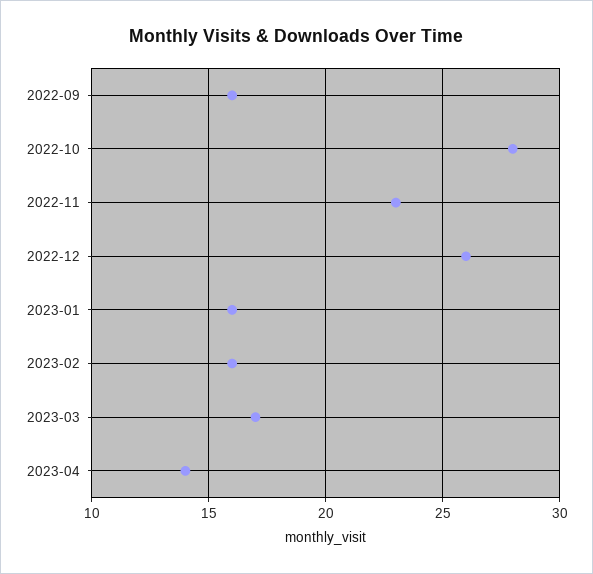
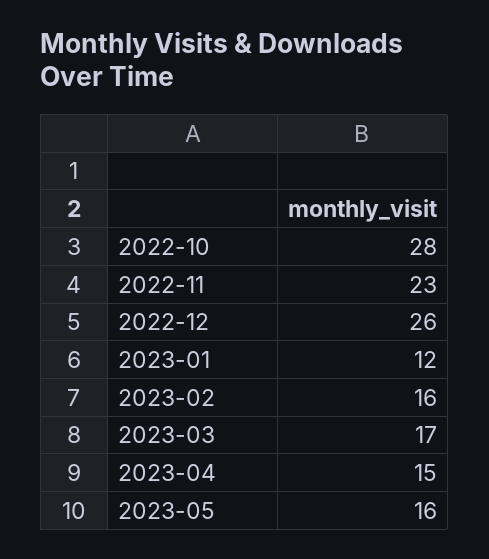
2022-09: 16 -> none
2023-01: 16 -> 12
2023-04: 14 -> 15
2023-05: none -> 16

